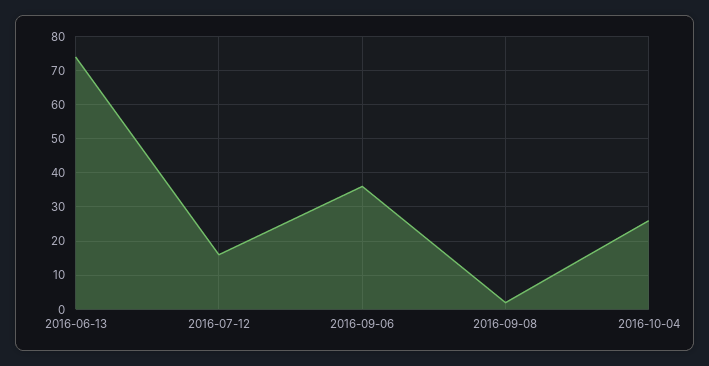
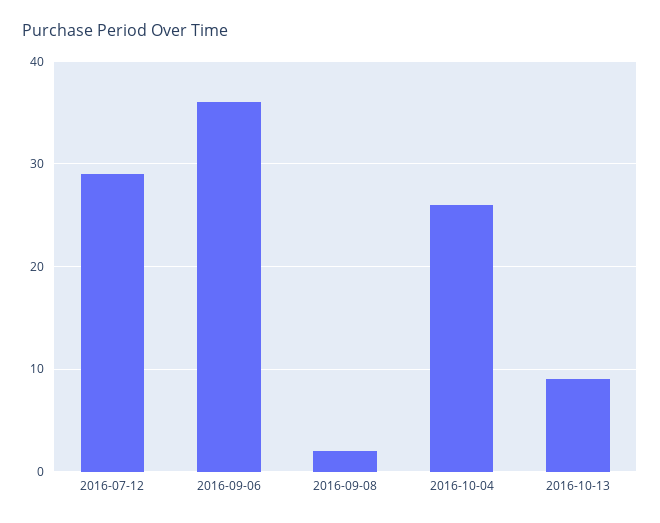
2016-06-13: 75 -> none
2016-07-12: 15 -> 29
2016-10-13: none -> 9

